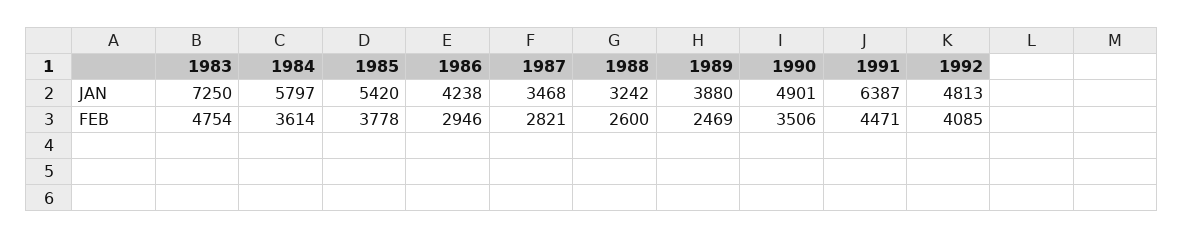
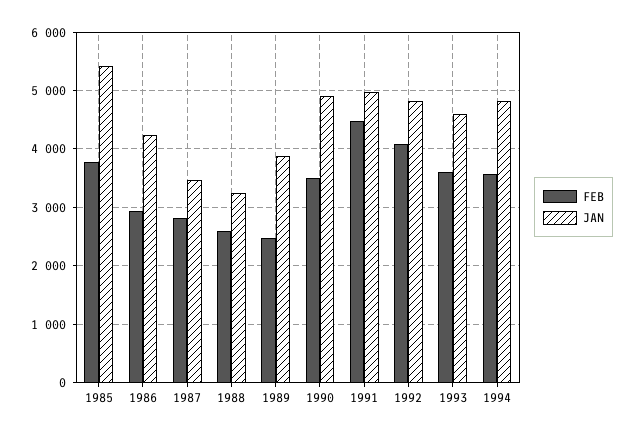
JAN, 1983: 7250 -> none
JAN, 1984: 5797 -> none
JAN, 1991: 6387 -> 5000
FEB, 1983: 4754 -> none
FEB, 1984: 3614 -> none
FEB, 1993: none -> 3600
JAN, 1993: none -> 4600
FEB, 1994: none -> 3600
JAN, 1994: none -> 4800

